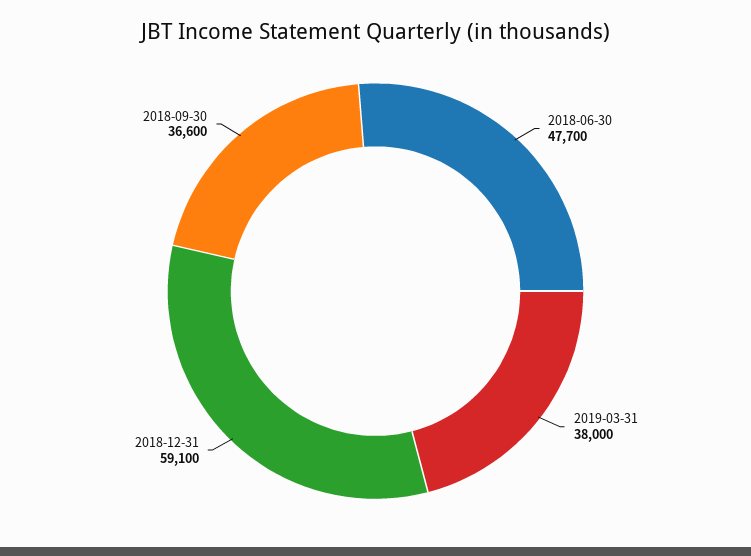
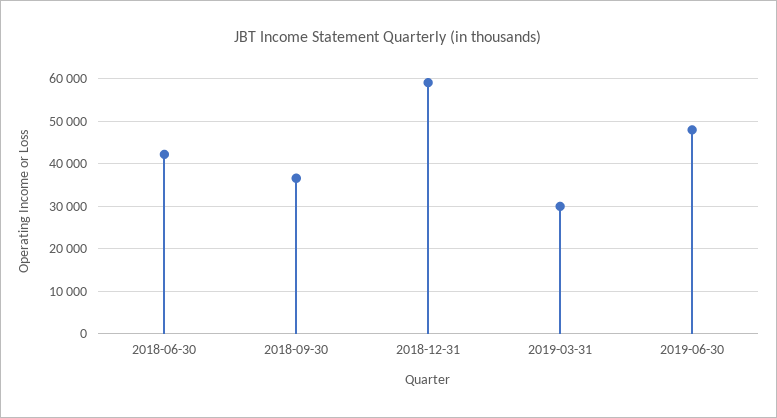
2018-06-30: 47700 -> 42000
2019-03-31: 38000 -> 30000
2019-06-30: none -> 48000

